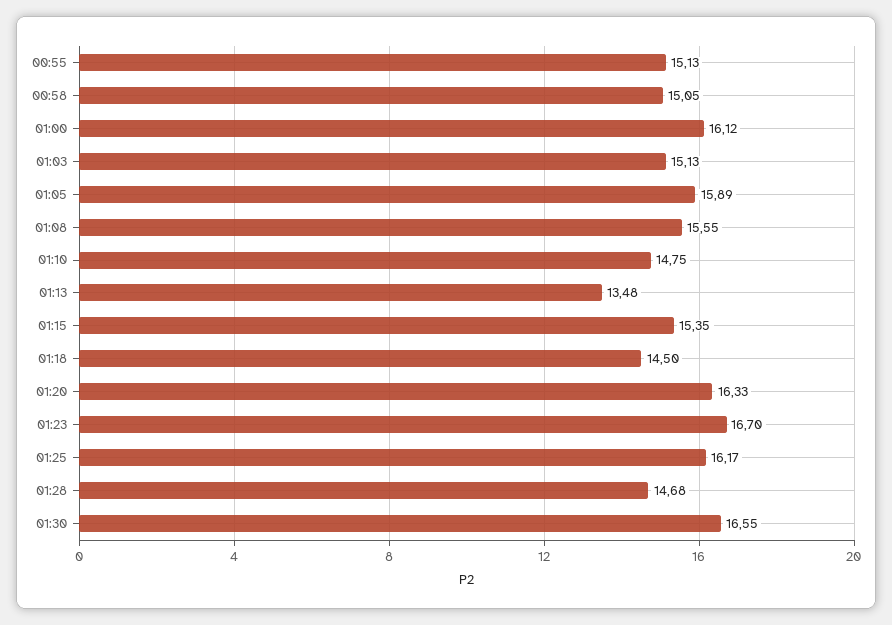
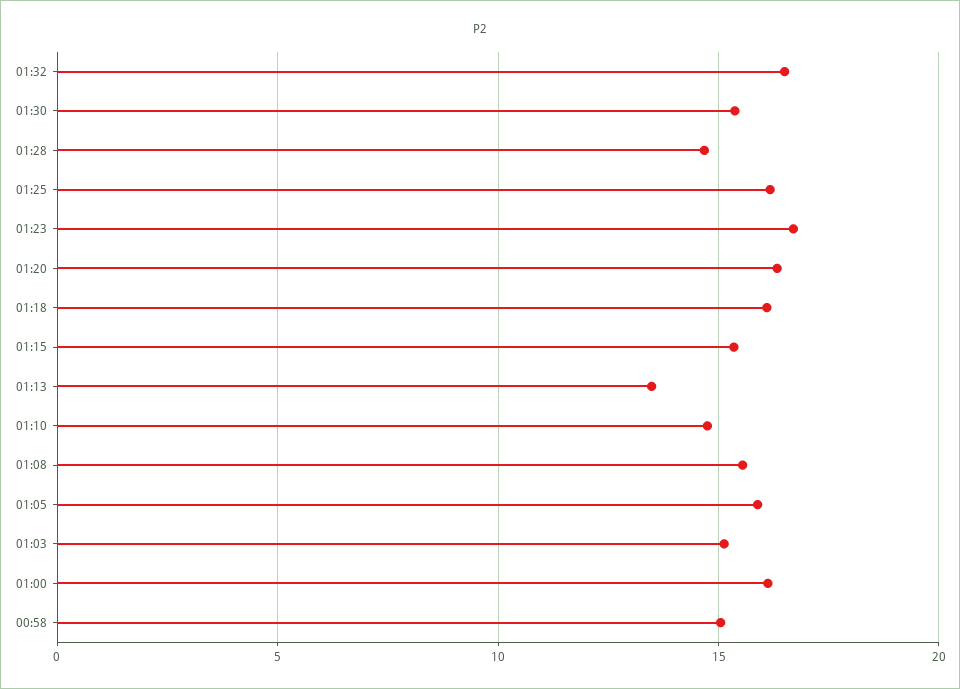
00:55: 15.13 -> none
01:18: 14.5 -> 16
01:30: 16.55 -> 15.5
01:32: none -> 16.5

